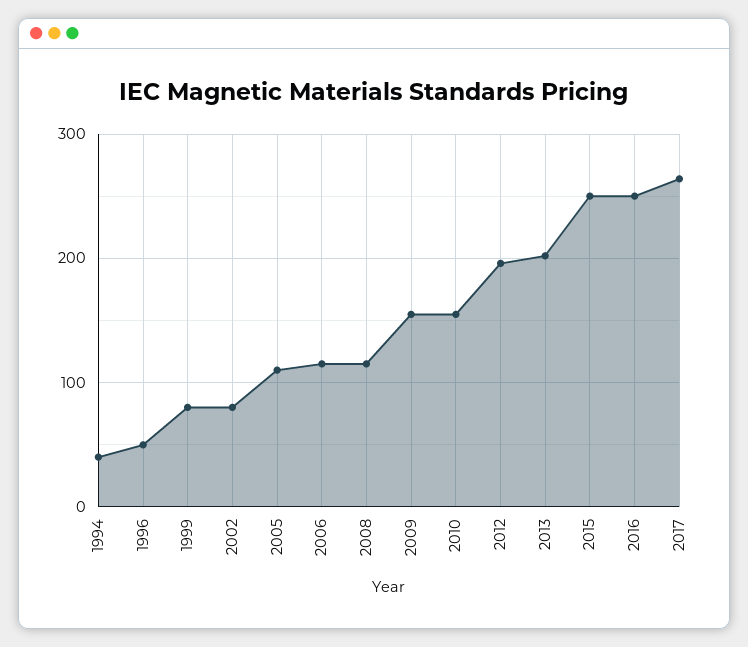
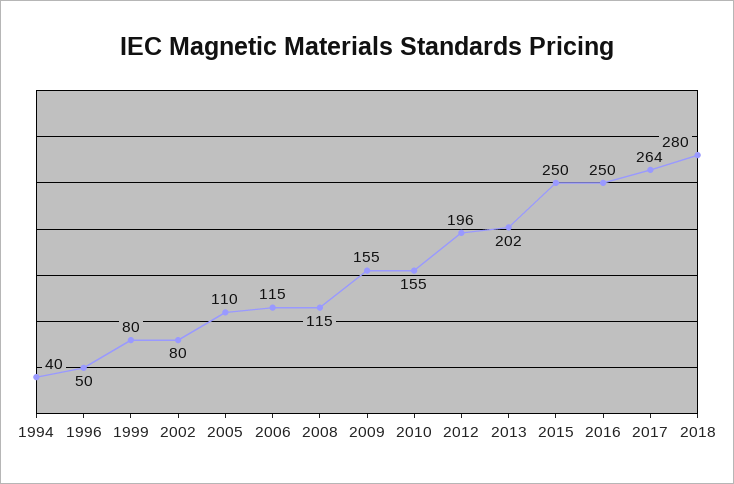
2018: none -> 280

